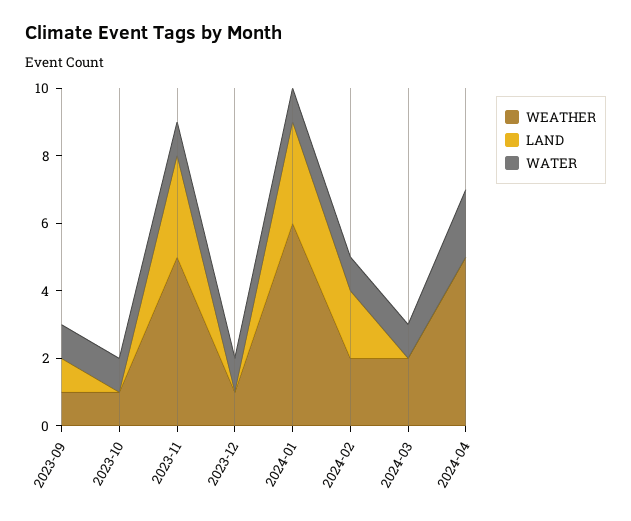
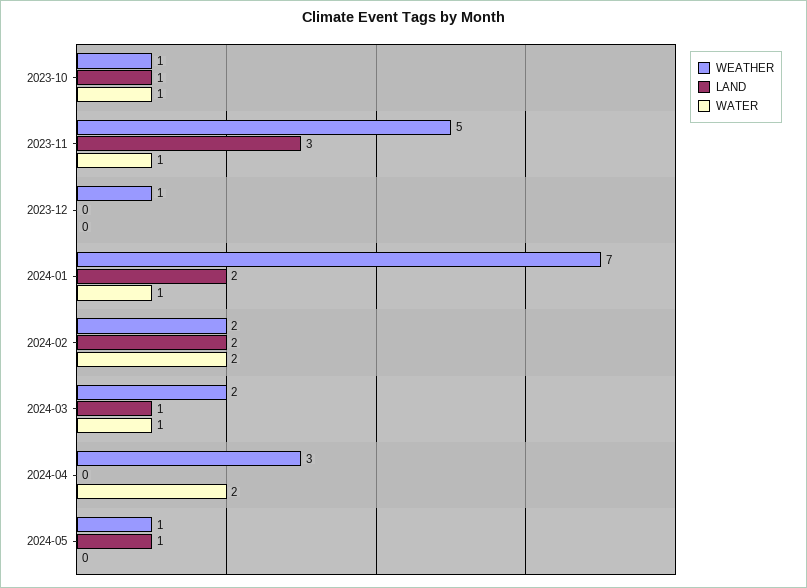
WEATHER, 2023-09: 1 -> none
LAND, 2023-09: 1 -> none
WATER, 2023-09: 1 -> none
LAND, 2023-10: 0 -> 1
WATER, 2023-12: 1 -> 0
WEATHER, 2024-01: 6 -> 7
LAND, 2024-01: 3 -> 2
WATER, 2024-02: 1 -> 2
LAND, 2024-03: 0 -> 1
WEATHER, 2024-04: 5 -> 3
WEATHER, 2024-05: none -> 1
LAND, 2024-05: none -> 1
WATER, 2024-05: none -> 0

